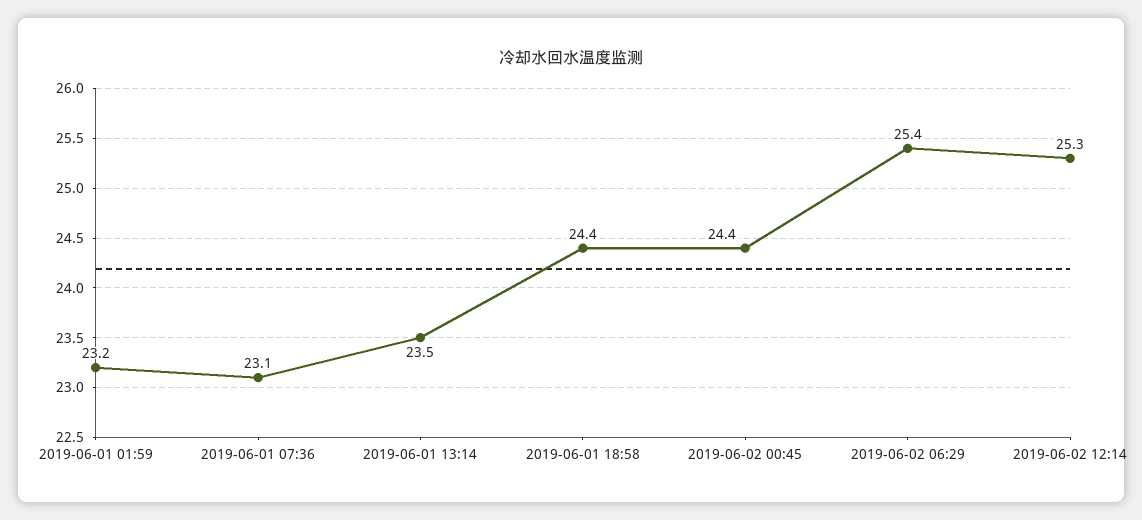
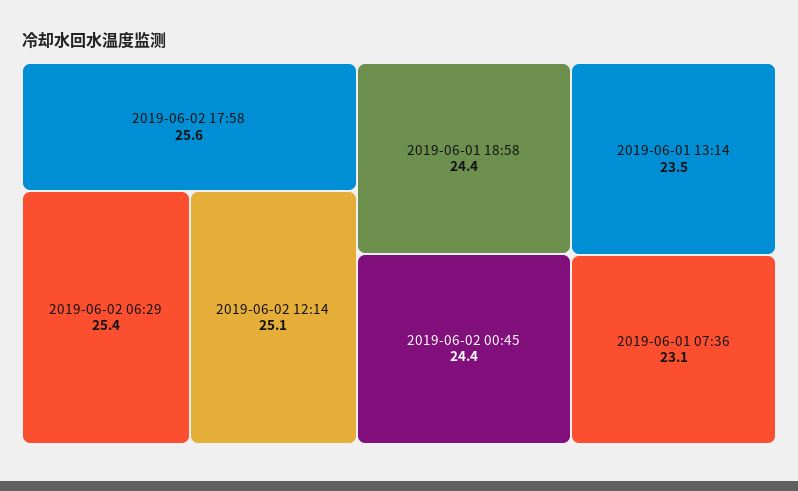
2019-06-01 01:59: 23.2 -> none
2019-06-02 12:14: 25.3 -> 25.1
2019-06-02 17:58: none -> 25.6

